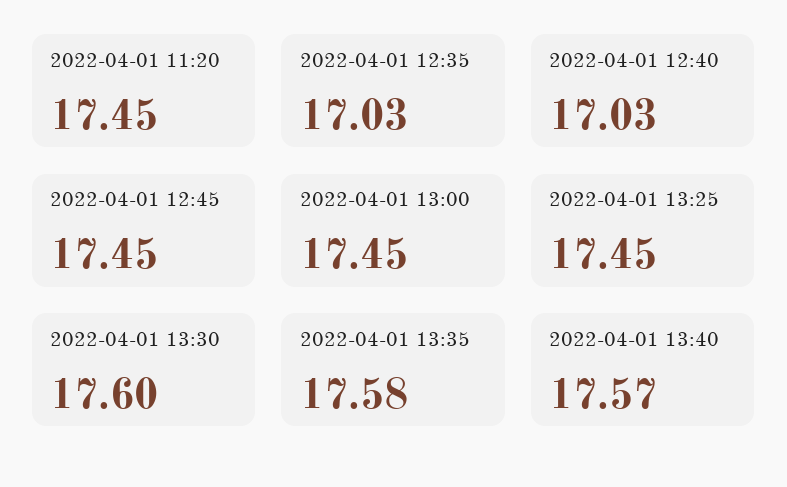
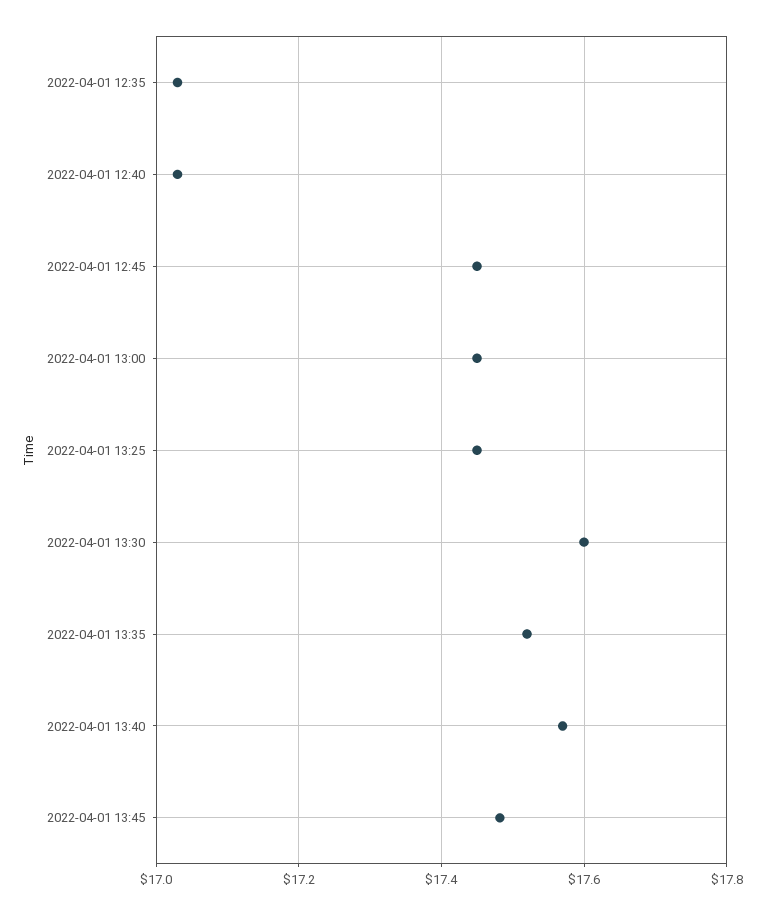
2022-04-01 11:20: 17.45 -> none
2022-04-01 13:35: 17.58 -> 17.52
2022-04-01 13:45: none -> 17.48

